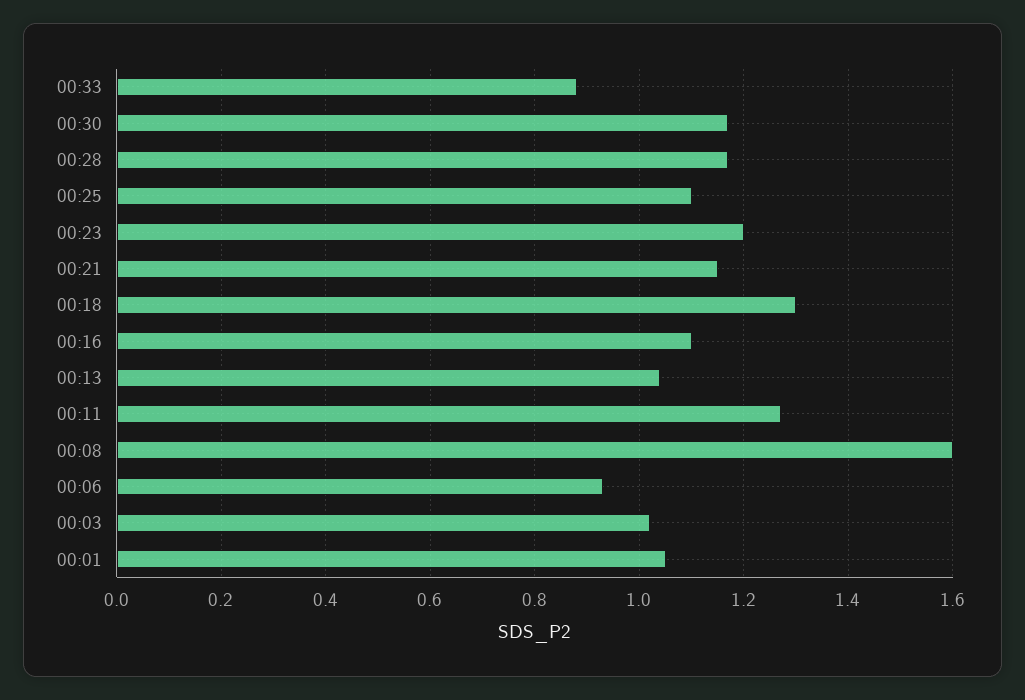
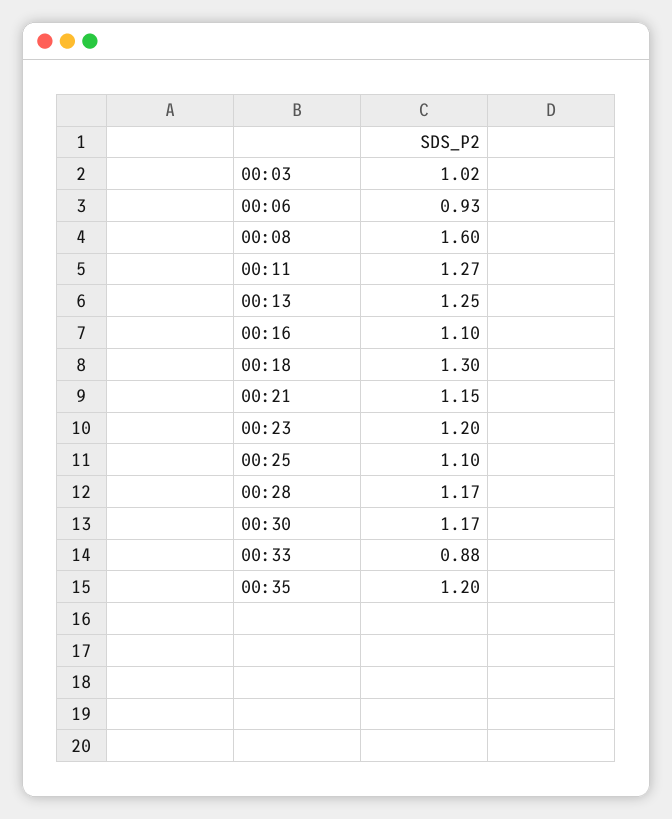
00:13: 1.05 -> 1.25
00:01: 1.05 -> none
00:35: none -> 1.2

